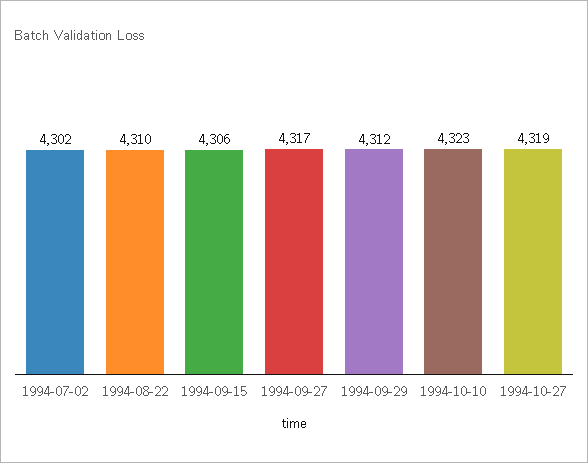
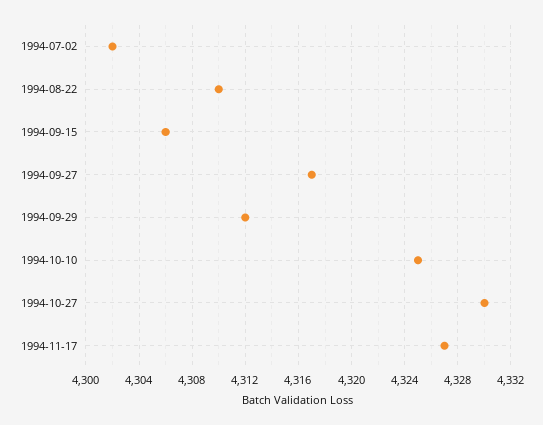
1994-10-10: 4323 -> 4325
1994-10-27: 4319 -> 4330
1994-11-17: none -> 4327

